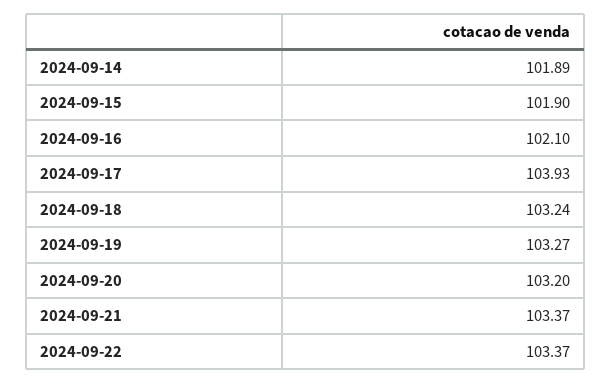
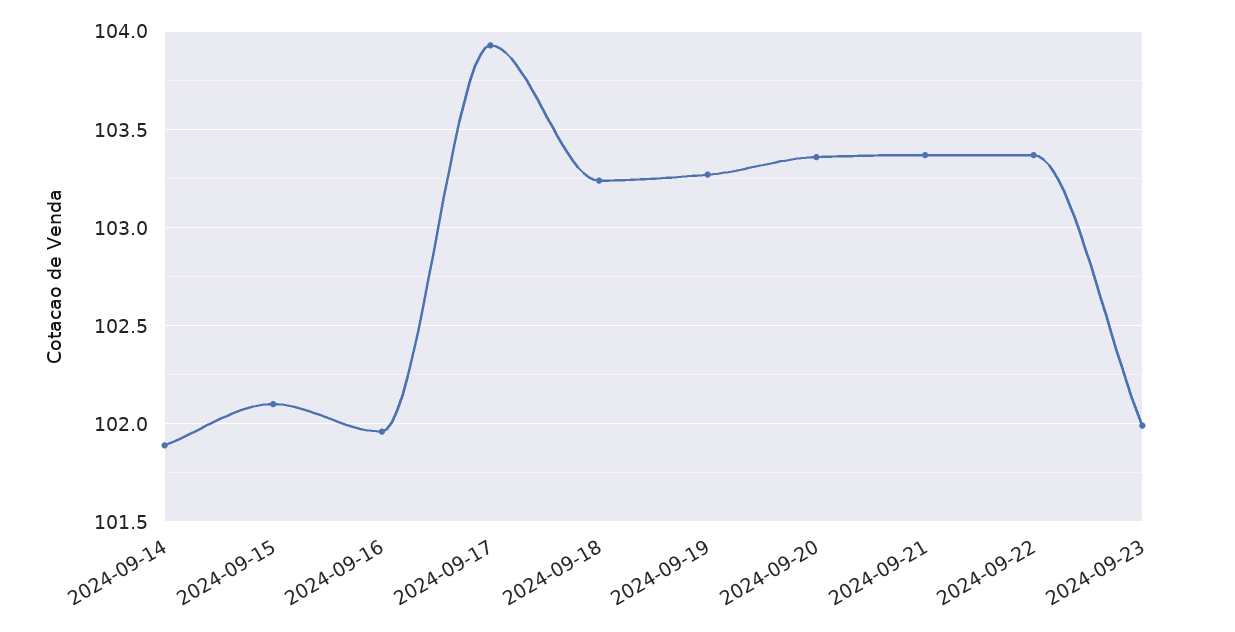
2024-09-15: 101.9 -> 102.1
2024-09-16: 102.1 -> 101.95
2024-09-20: 103.2 -> 103.35
2024-09-23: none -> 102

